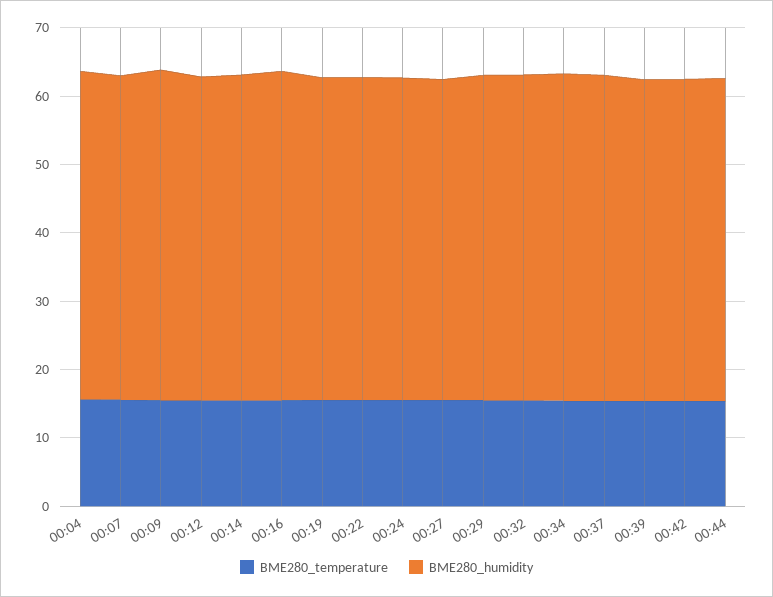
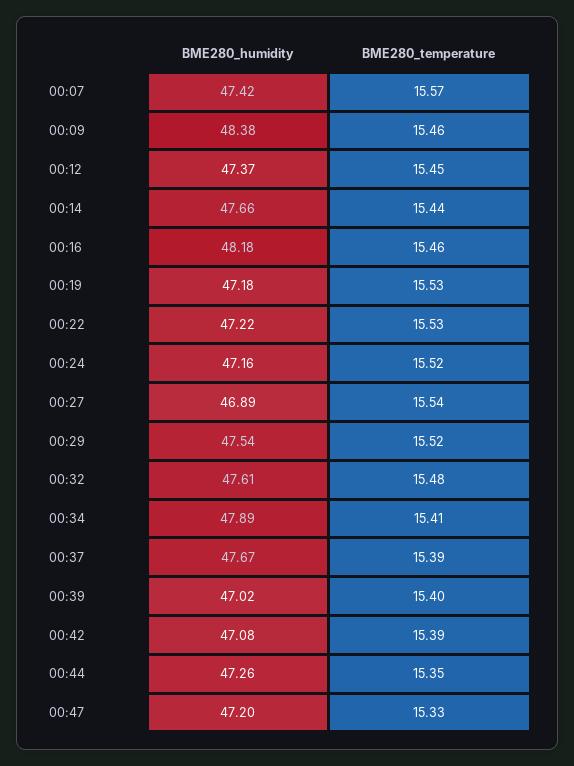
BME280_temperature, 00:04: 16 -> none
BME280_humidity, 00:04: 48 -> none
BME280_humidity, 00:47: none -> 47.2
BME280_temperature, 00:47: none -> 15.33

